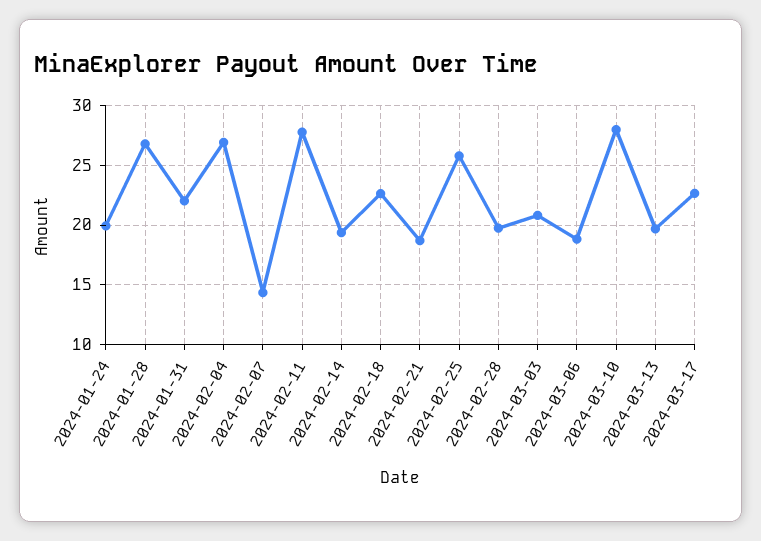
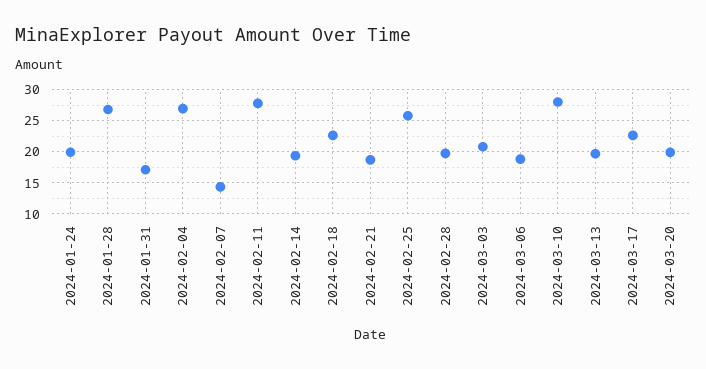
2024-01-31: 22 -> 17
2024-03-20: none -> 20

